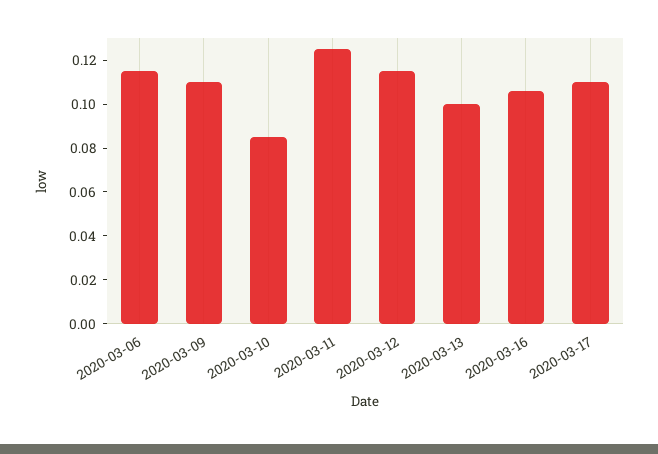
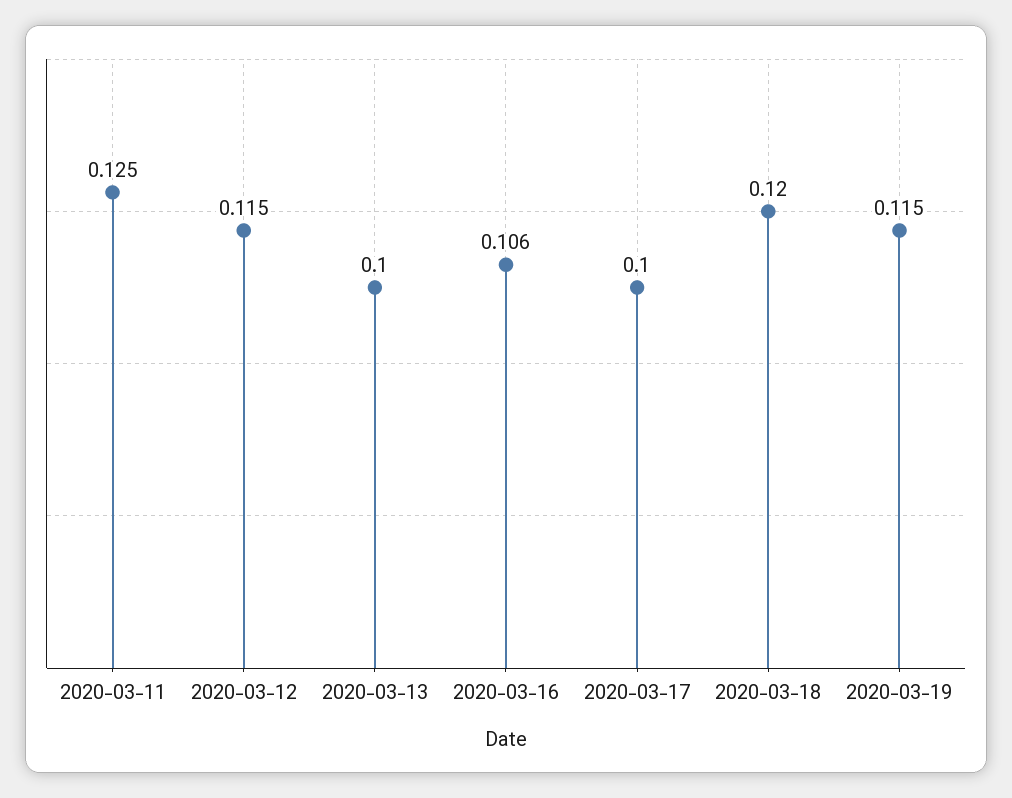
2020-03-06: 0.115 -> none
2020-03-09: 0.11 -> none
2020-03-10: 0.085 -> none
2020-03-17: 0.11 -> 0.1
2020-03-18: none -> 0.12
2020-03-19: none -> 0.115

